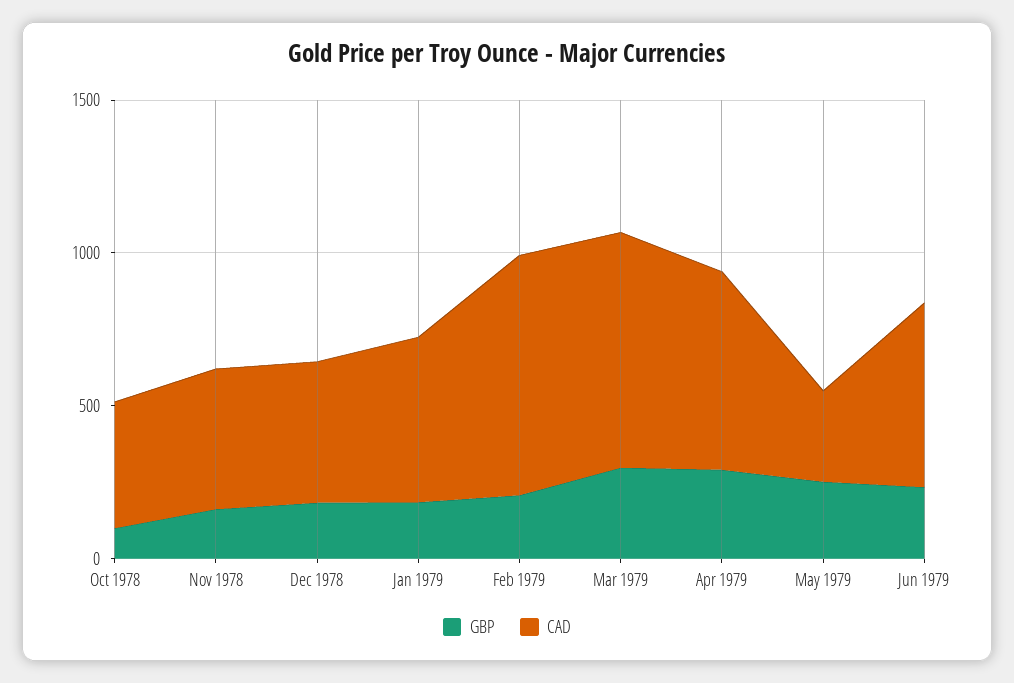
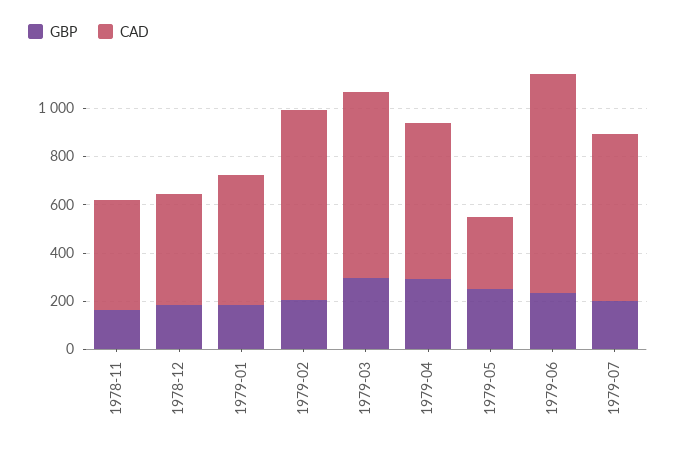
GBP, Oct 1978: 100 -> none
CAD, Oct 1978: 400 -> none
CAD, Jun 1979: 600 -> 900
GBP, 1979-07: none -> 200
CAD, 1979-07: none -> 700

